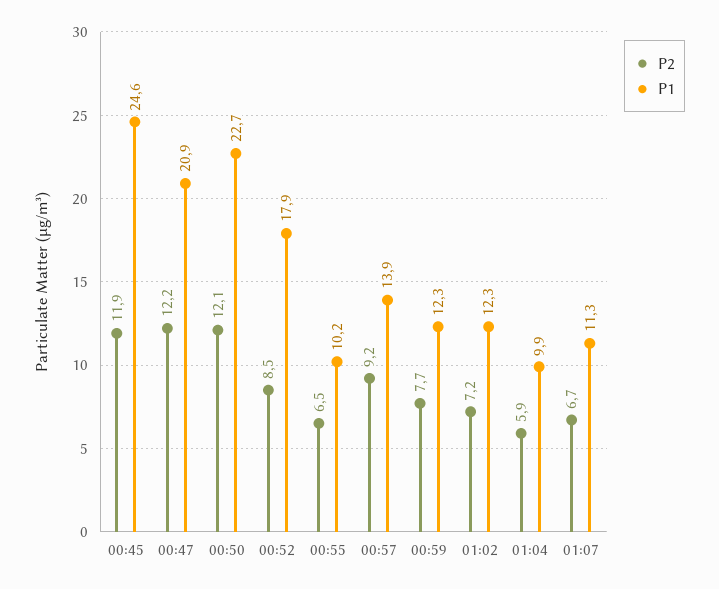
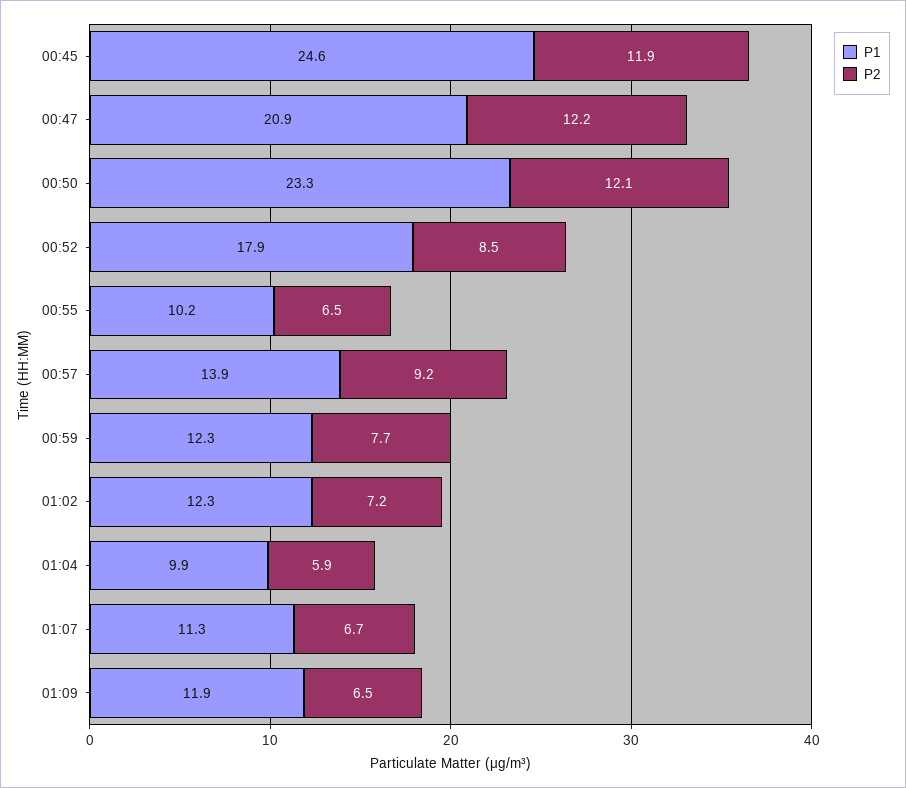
P1, 00:50: 22.7 -> 23.3
P1, 01:09: none -> 11.9
P2, 01:09: none -> 6.5

